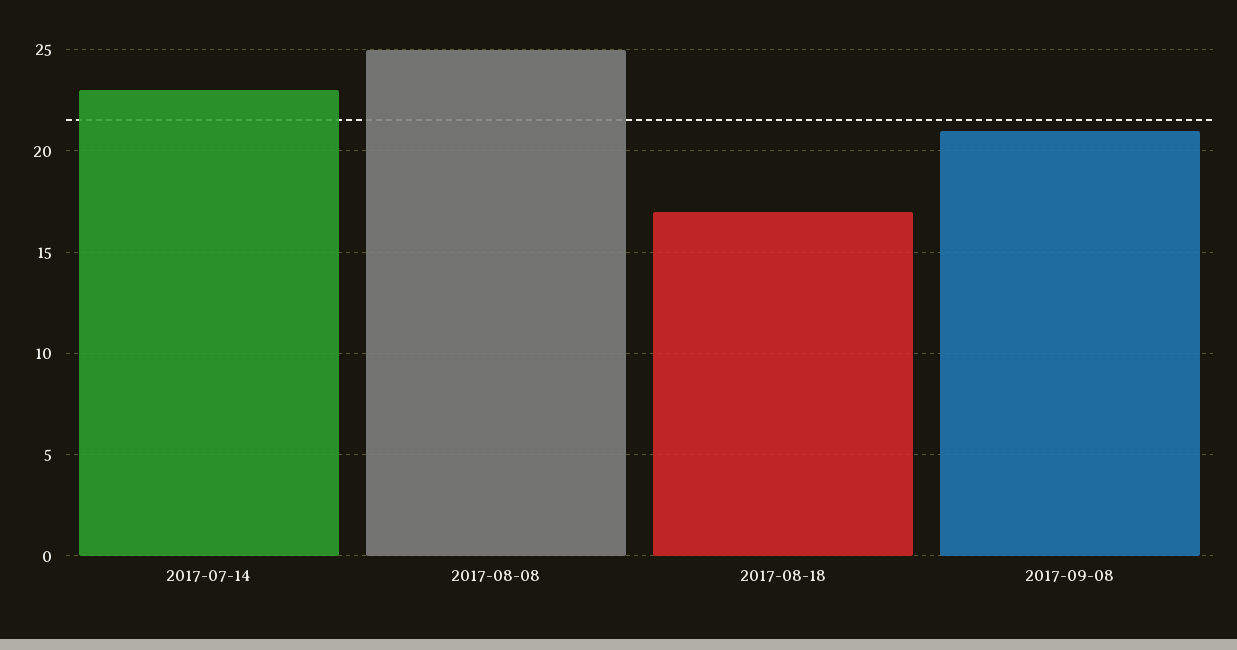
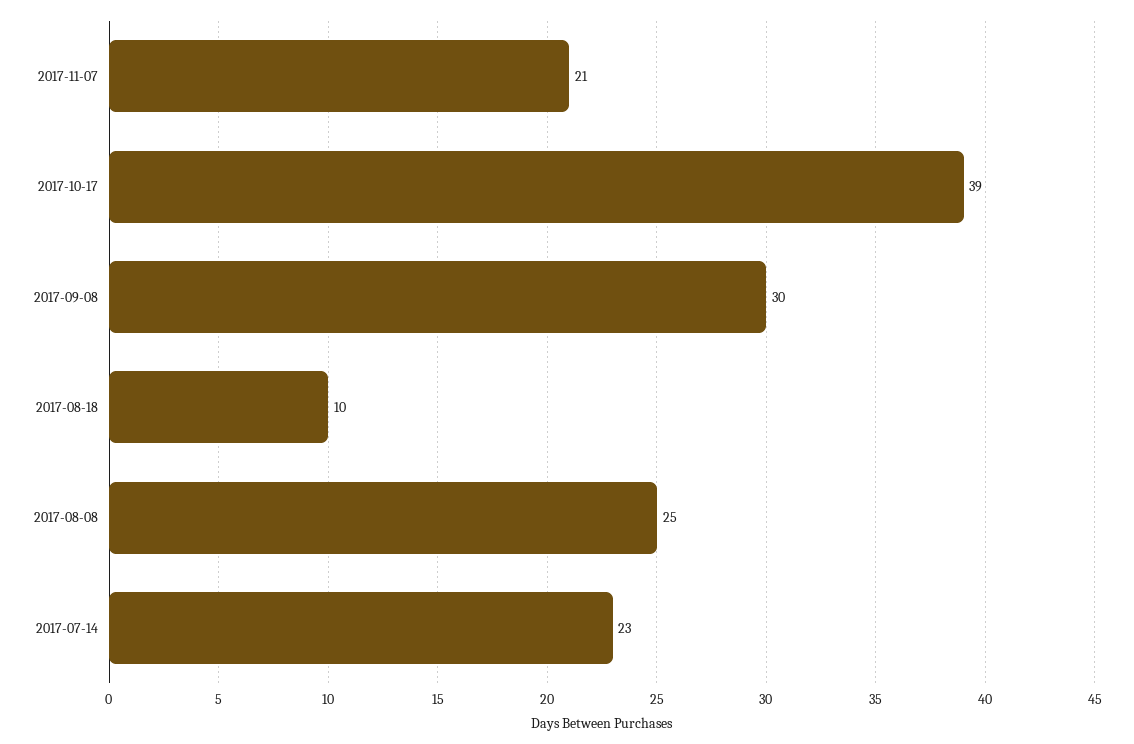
2017-08-18: 17 -> 10
2017-09-08: 21 -> 30
2017-11-07: none -> 21
2017-10-17: none -> 39

